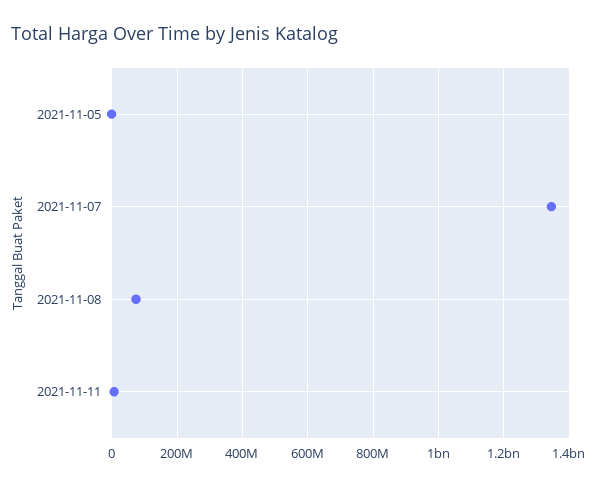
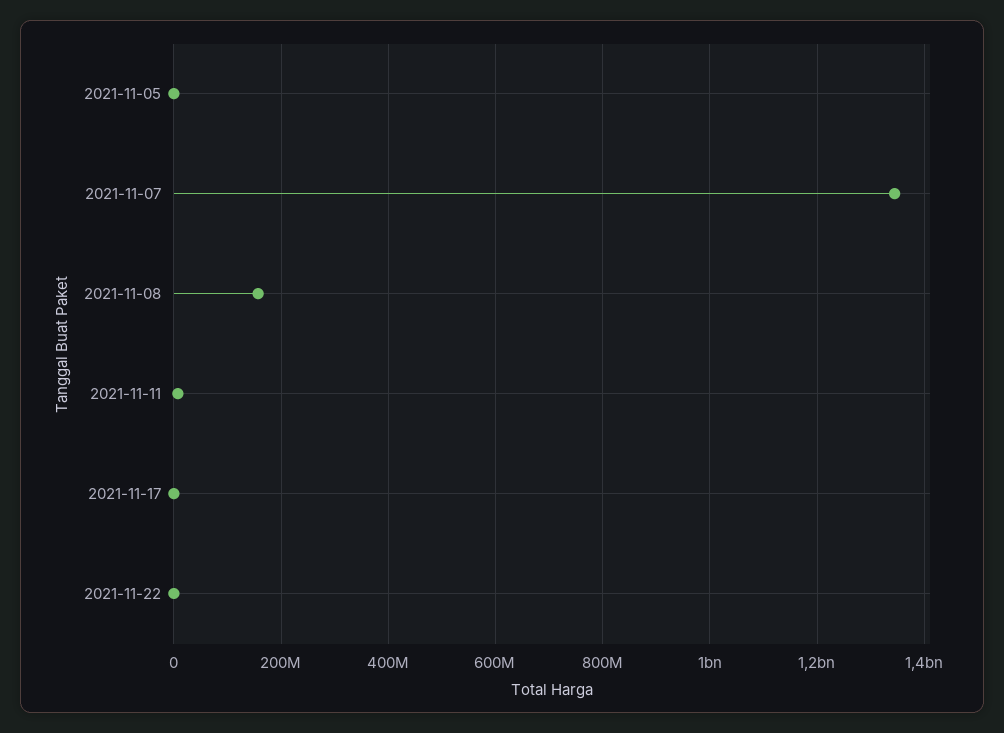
2021-11-08: 80000000 -> 160000000
2021-11-17: none -> 0
2021-11-22: none -> 0

